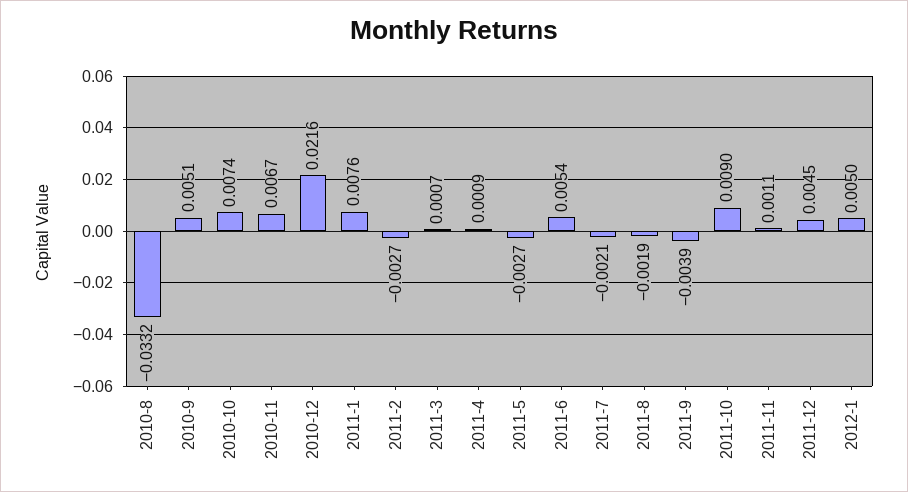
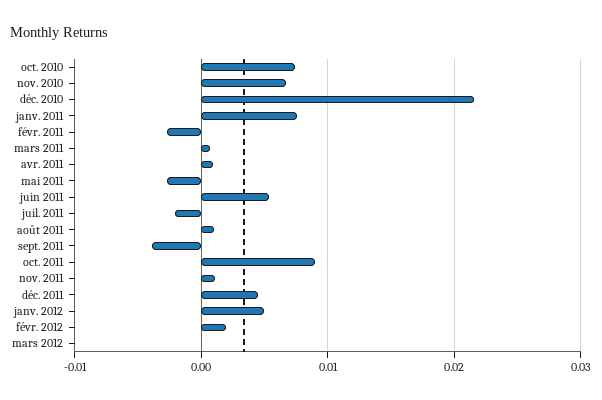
2010-8: -0.0332 -> none
2010-9: 0.0051 -> none
2011-8: -0.0019 -> 0.001
févr. 2012: none -> 0.002
mars 2012: none -> 0

